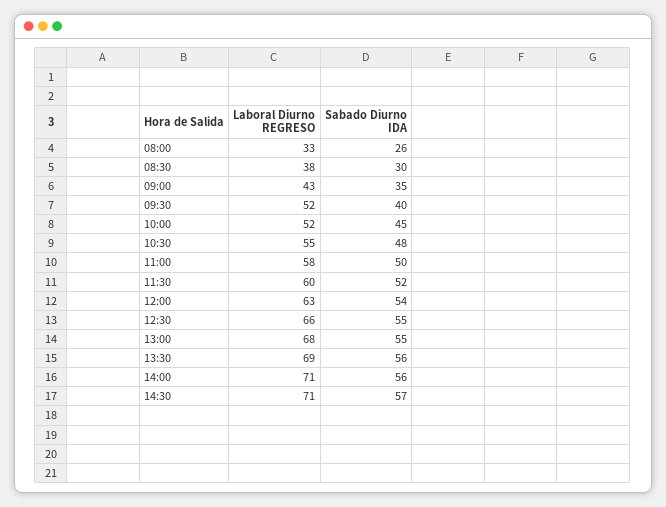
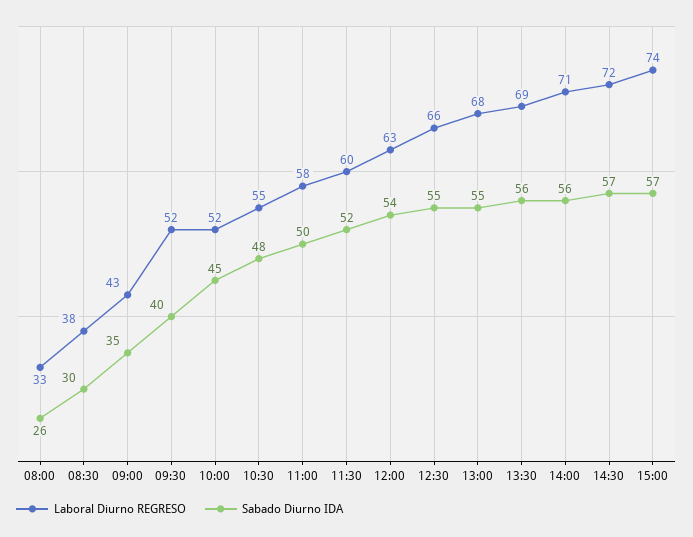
Laboral Diurno REGRESO, 14:30: 71 -> 72
Laboral Diurno REGRESO, 15:00: none -> 74
Sabado Diurno IDA, 15:00: none -> 57

